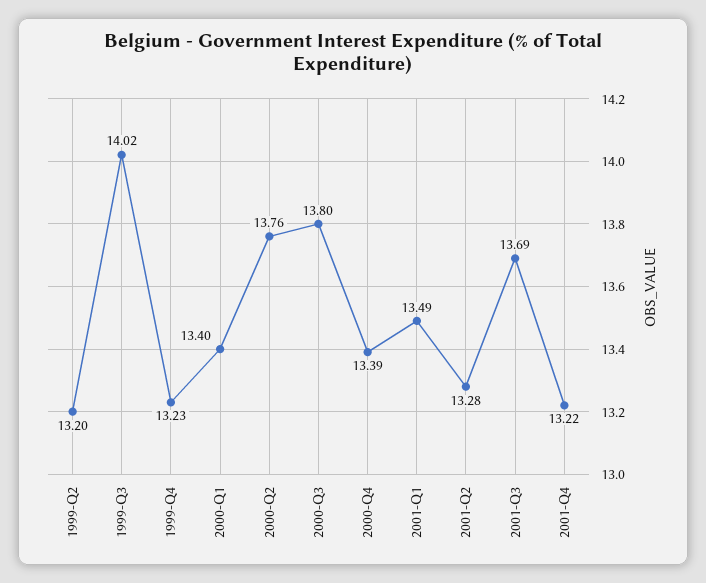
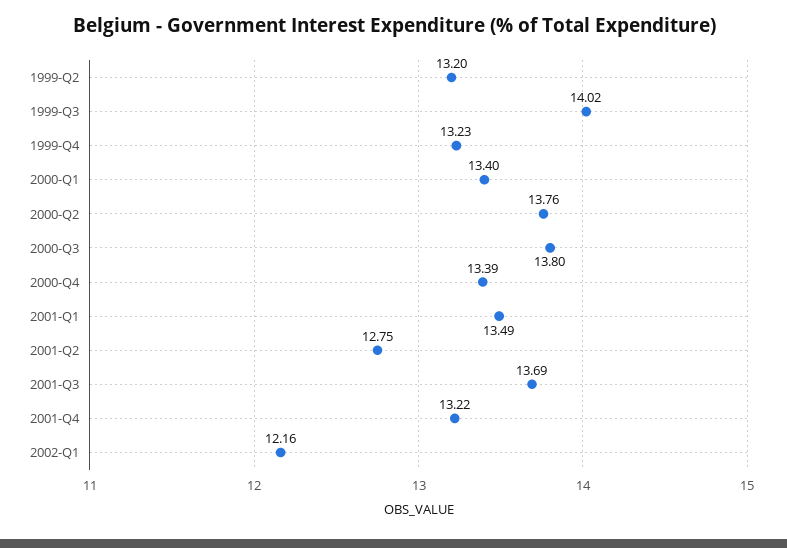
2001-Q2: 13.28 -> 12.75
2002-Q1: none -> 12.16

